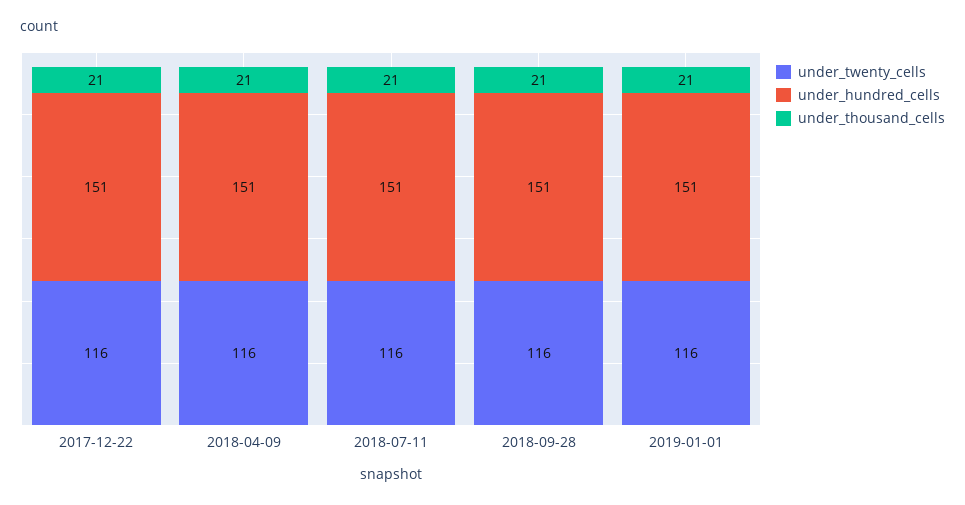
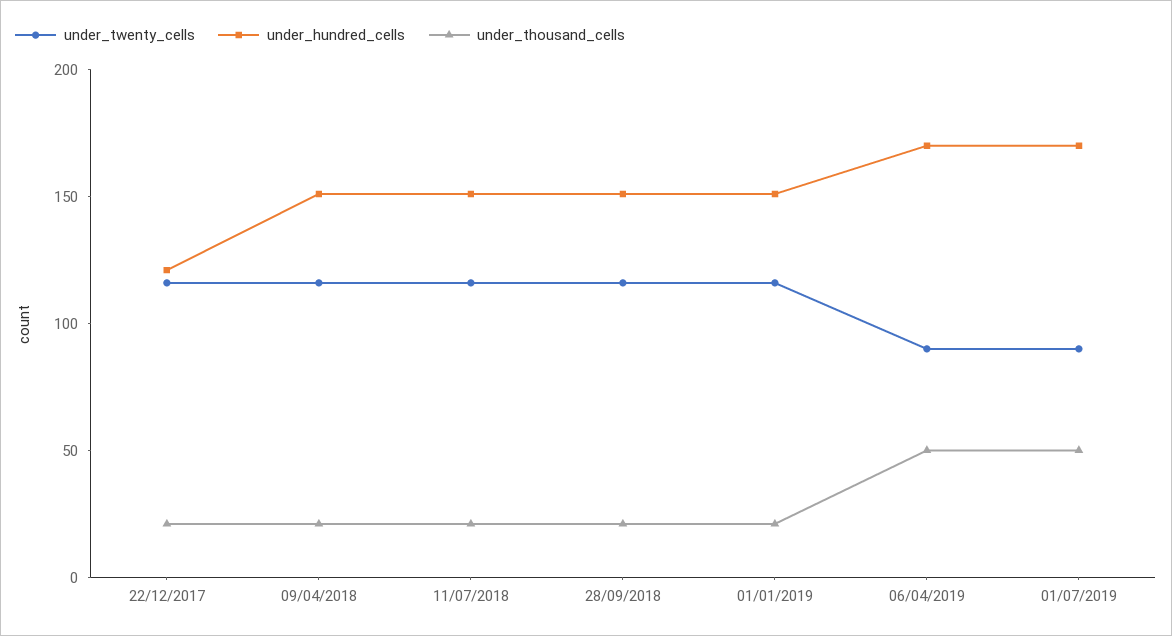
under_hundred_cells, 2017-12-22: 151 -> 120
under_twenty_cells, 06/04/2019: none -> 90
under_hundred_cells, 06/04/2019: none -> 170
under_thousand_cells, 06/04/2019: none -> 50
under_twenty_cells, 01/07/2019: none -> 90
under_hundred_cells, 01/07/2019: none -> 170
under_thousand_cells, 01/07/2019: none -> 50

